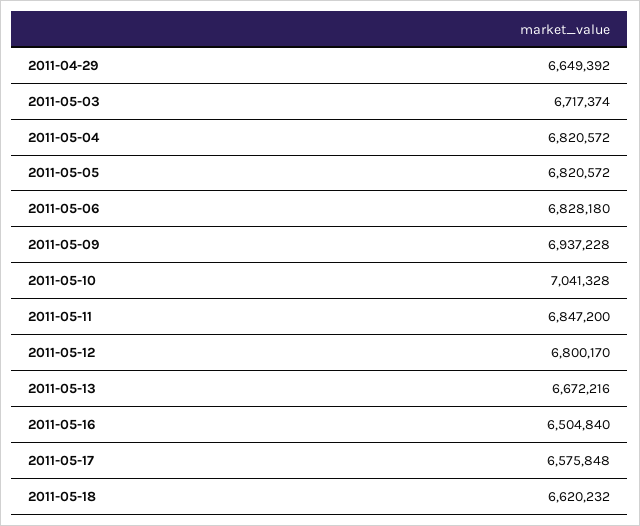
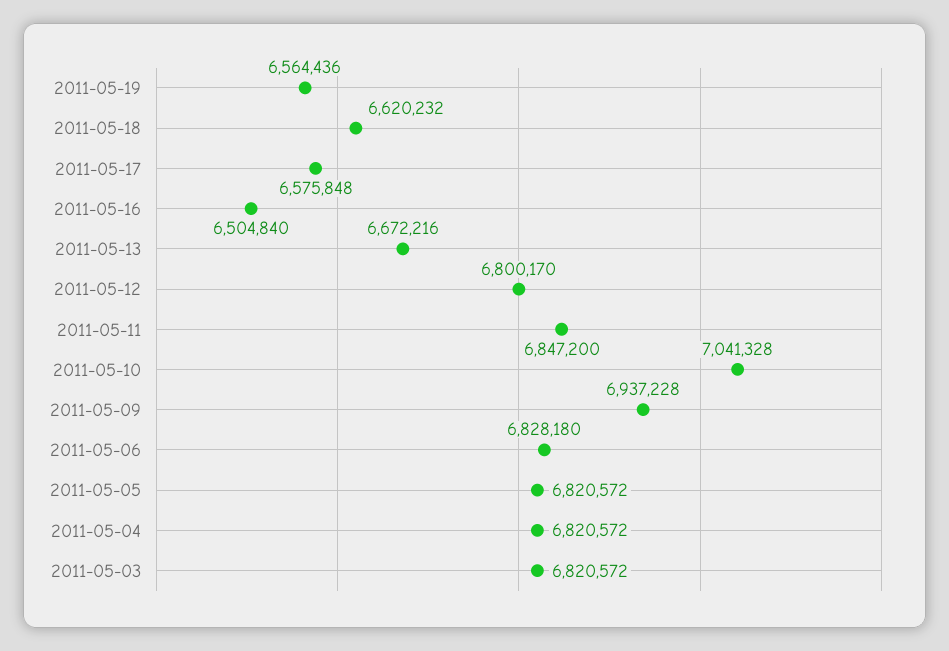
2011-04-29: 6649392 -> none
2011-05-03: 6717374 -> 6820572
2011-05-19: none -> 6564436

